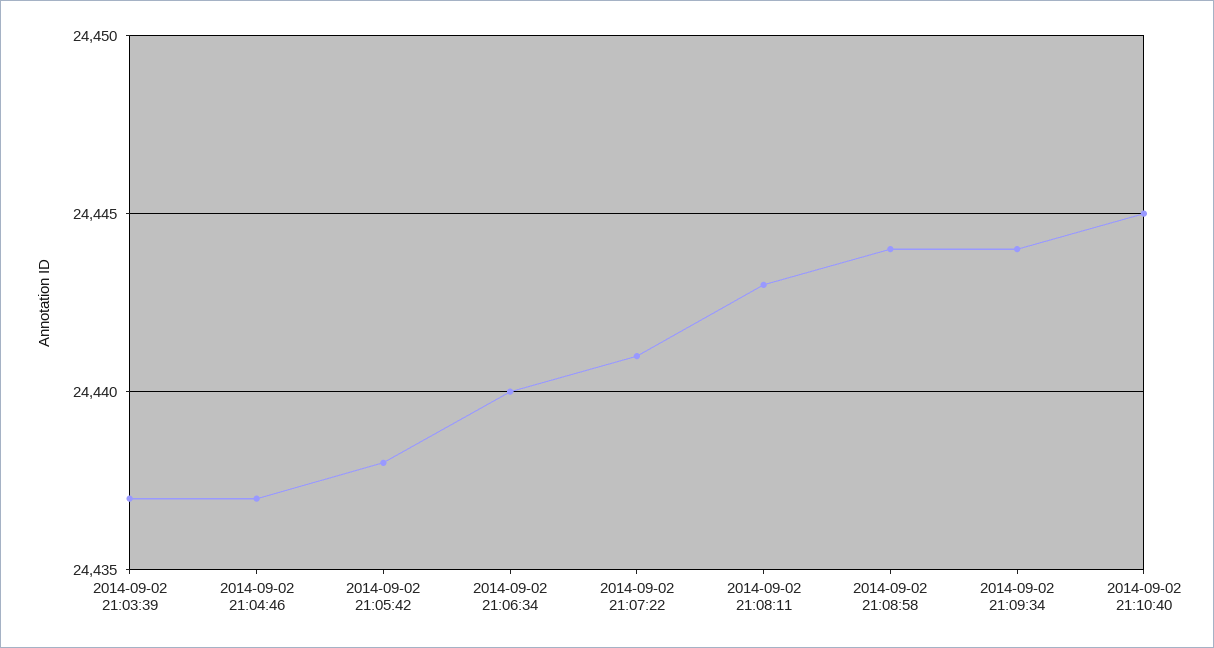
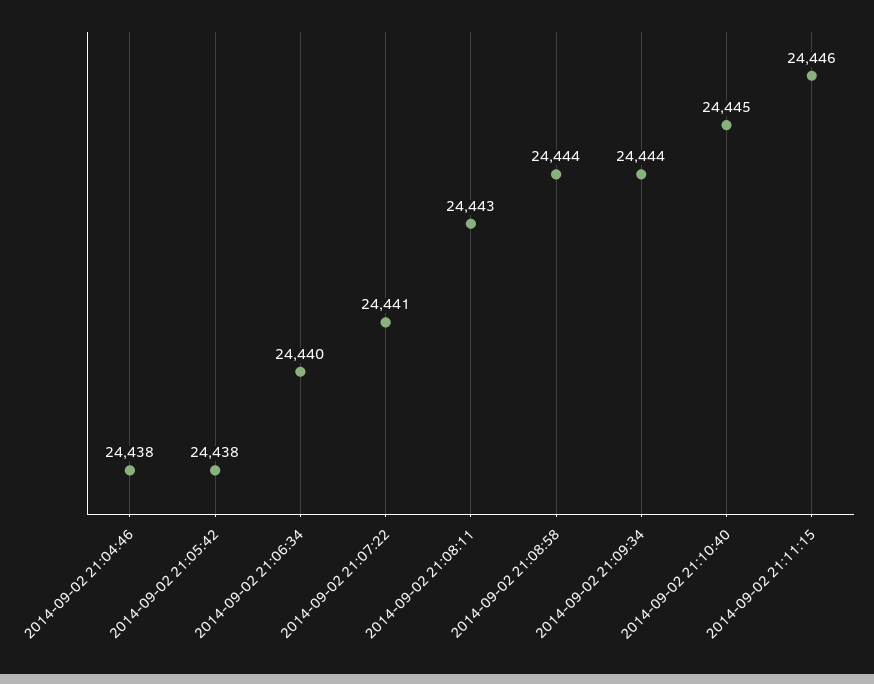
2014-09-02 21:03:39: 24437 -> none
2014-09-02 21:04:46: 24437 -> 24438
2014-09-02 21:11:15: none -> 24446

